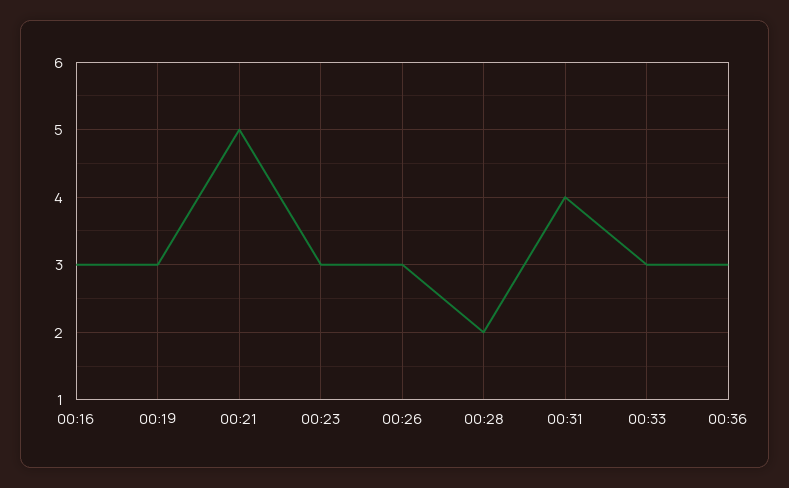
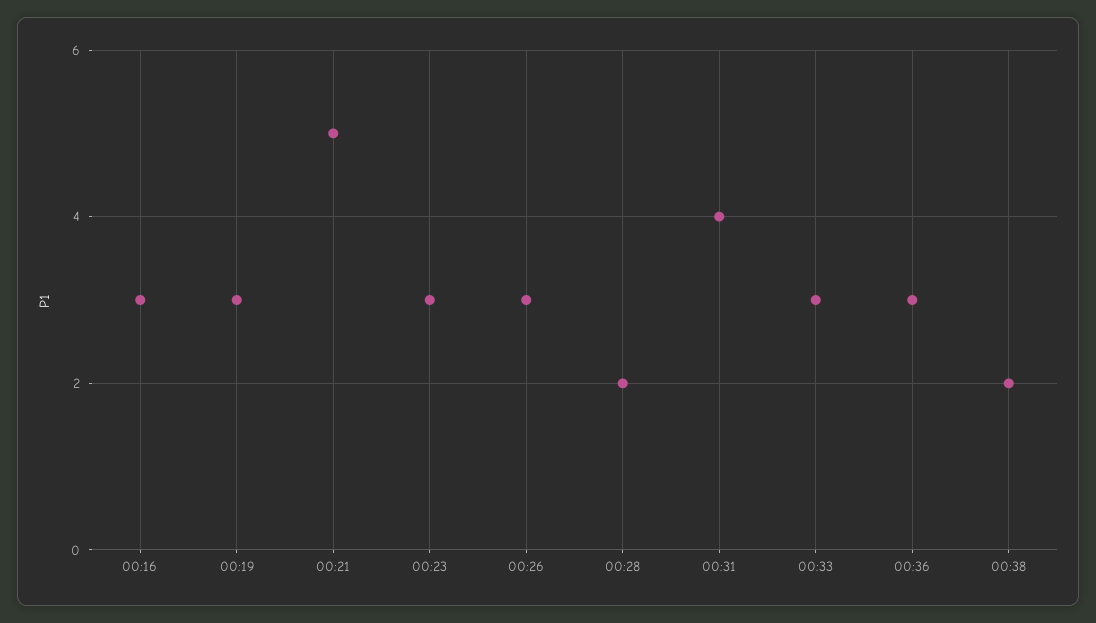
00:38: none -> 2

